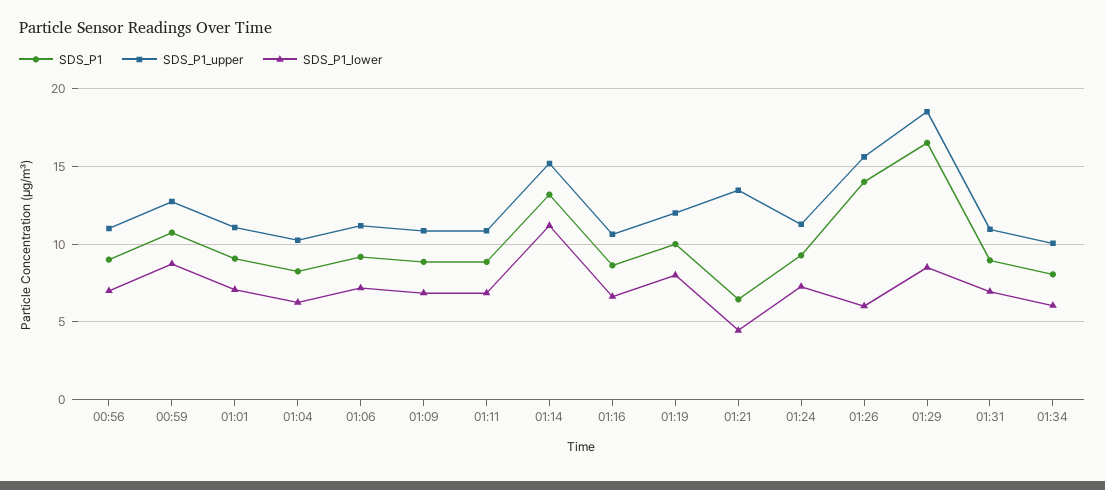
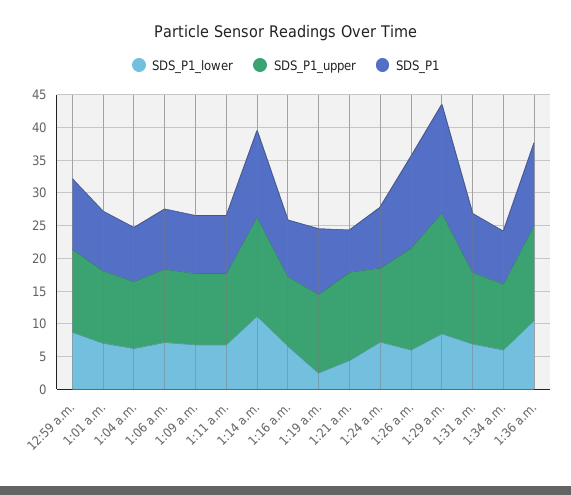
SDS_P1, 00:56: 9 -> none
SDS_P1_upper, 00:56: 11 -> none
SDS_P1_lower, 00:56: 7 -> none
SDS_P1_lower, 01:19: 8 -> 2.5
SDS_P1_lower, 1:36 a.m.: none -> 10
SDS_P1_upper, 1:36 a.m.: none -> 15
SDS_P1, 1:36 a.m.: none -> 12.5

